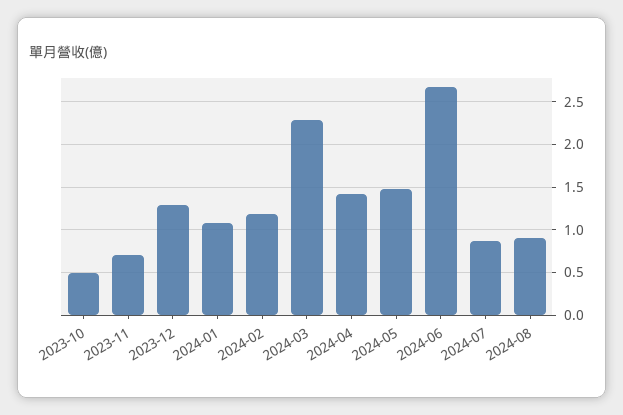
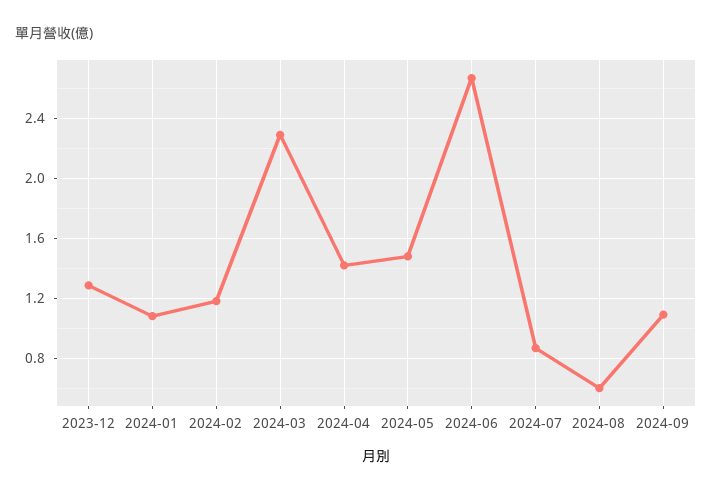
2023-10: 0.5 -> none
2023-11: 0.7 -> none
2024-08: 0.9 -> 0.6
2024-09: none -> 1.1

